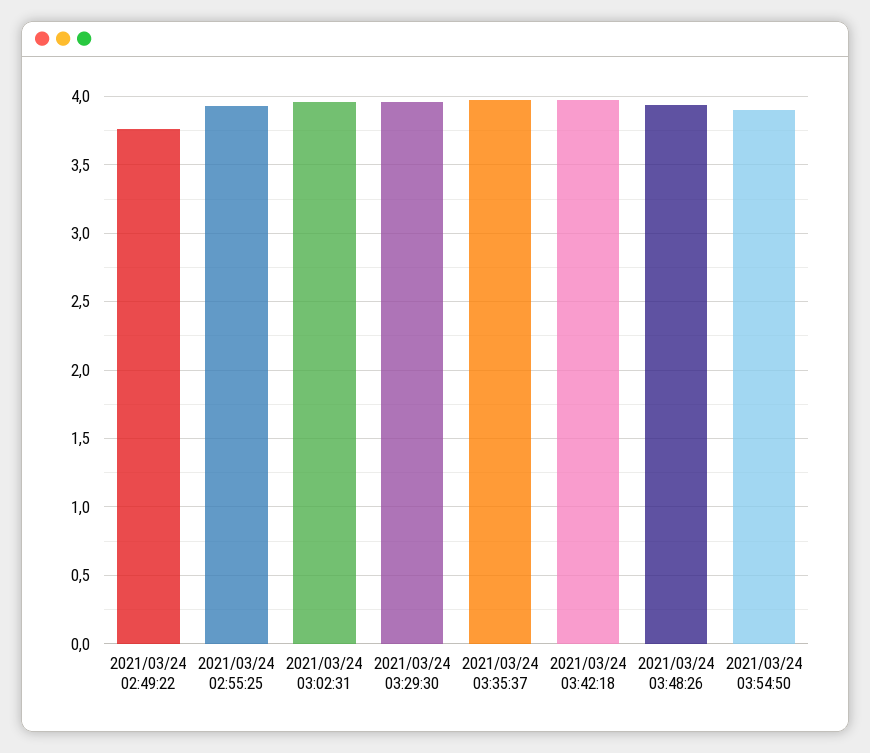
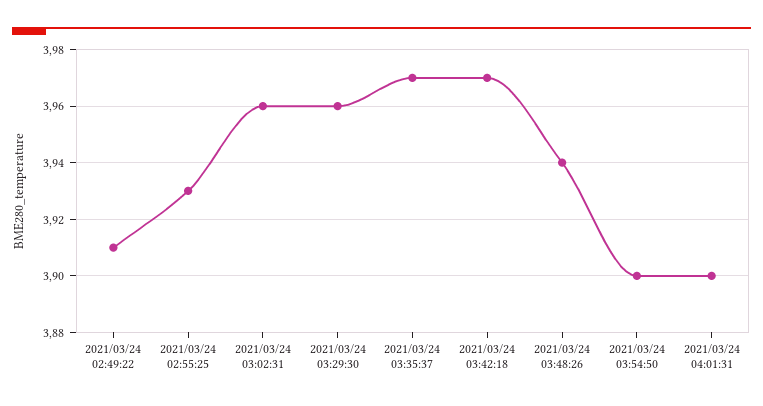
2021/03/24 02:49:22: 3.75 -> 3.91
2021/03/24 04:01:31: none -> 3.9

